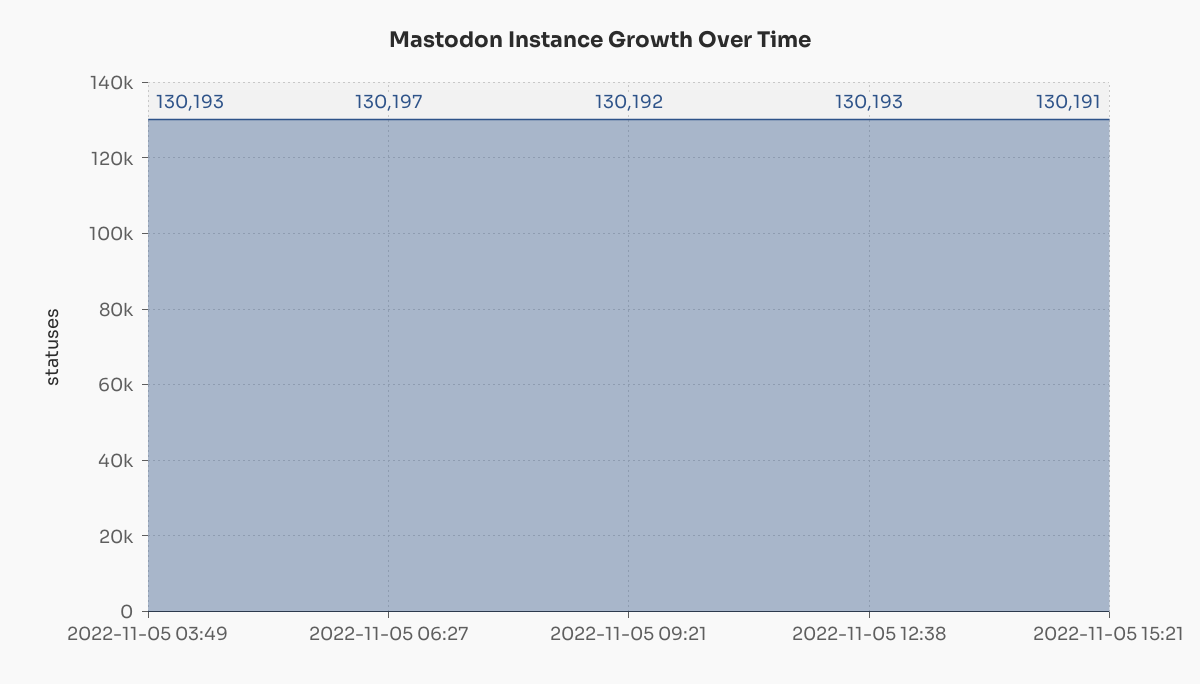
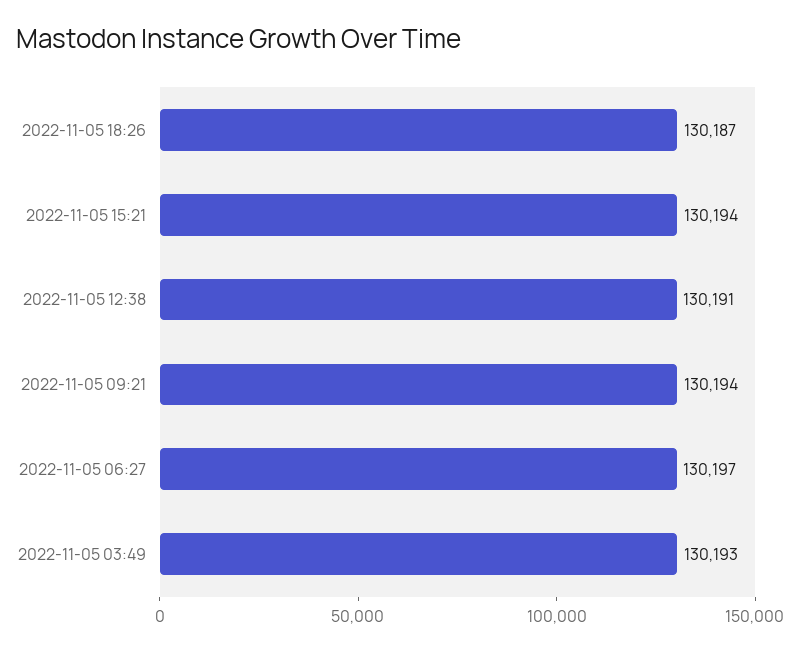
2022-11-05 09:21: 130192 -> 130194
2022-11-05 12:38: 130193 -> 130191
2022-11-05 15:21: 130191 -> 130194
2022-11-05 18:26: none -> 130187

